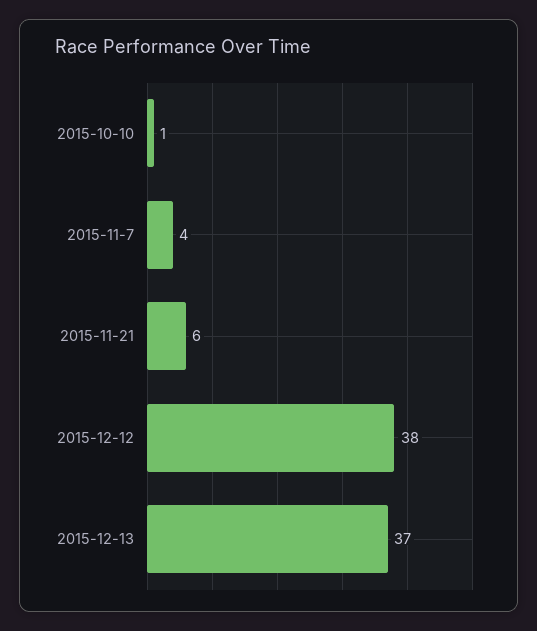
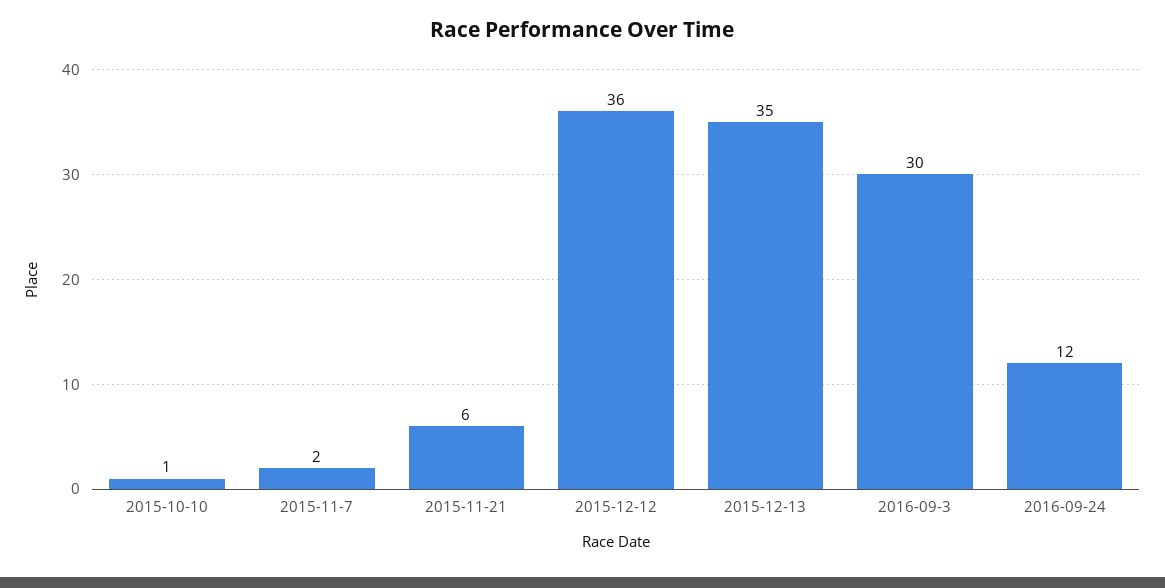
2015-11-7: 4 -> 2
2015-12-12: 38 -> 36
2015-12-13: 37 -> 35
2016-09-3: none -> 30
2016-09-24: none -> 12

